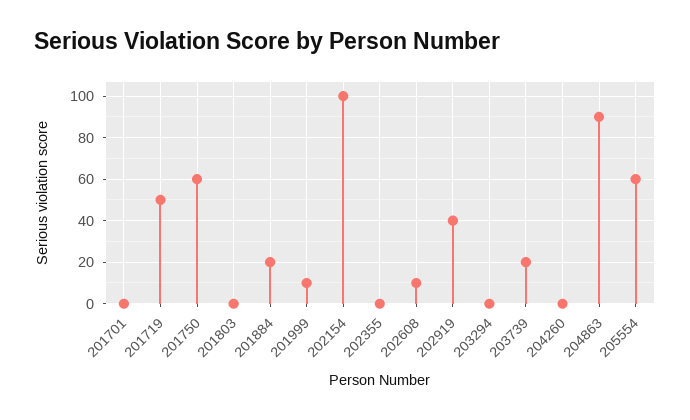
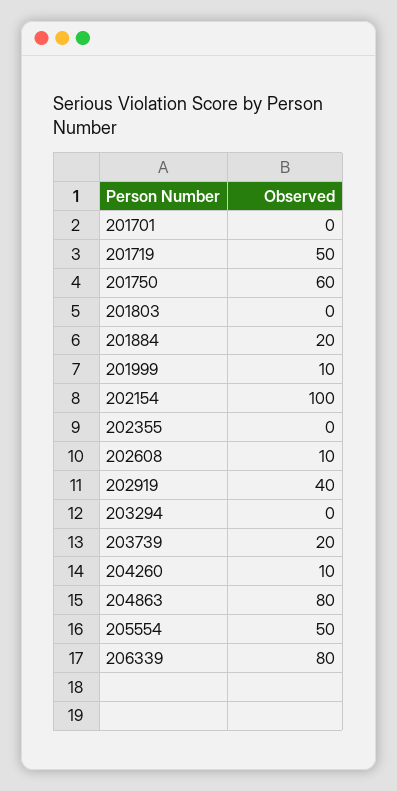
204260: 0 -> 10
204863: 90 -> 80
205554: 60 -> 50
206339: none -> 80

